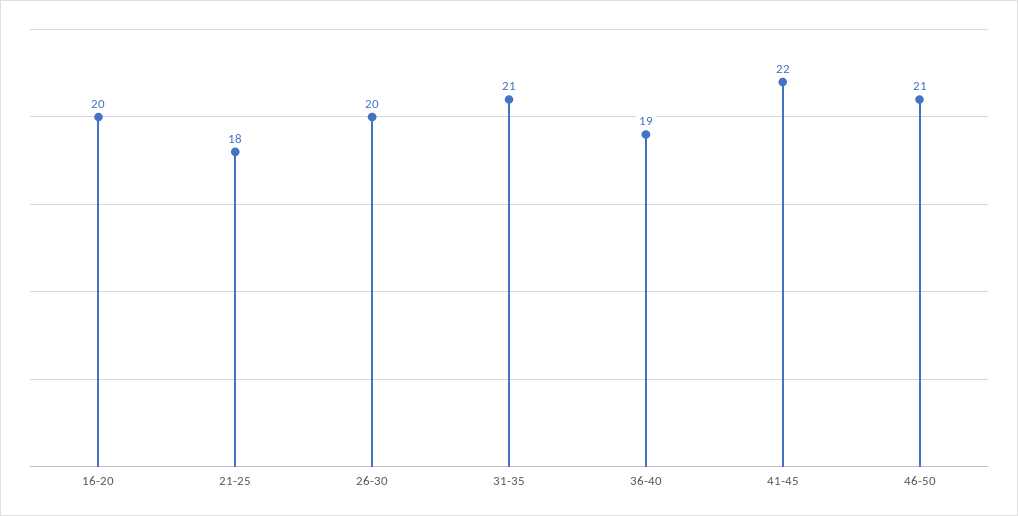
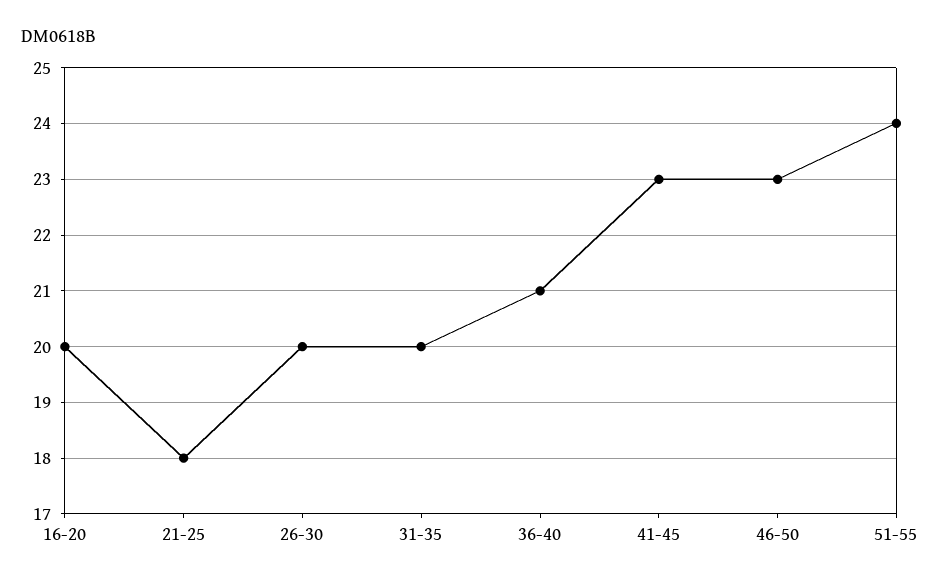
31-35: 21 -> 20
36-40: 19 -> 21
41-45: 22 -> 23
46-50: 21 -> 23
51-55: none -> 24

